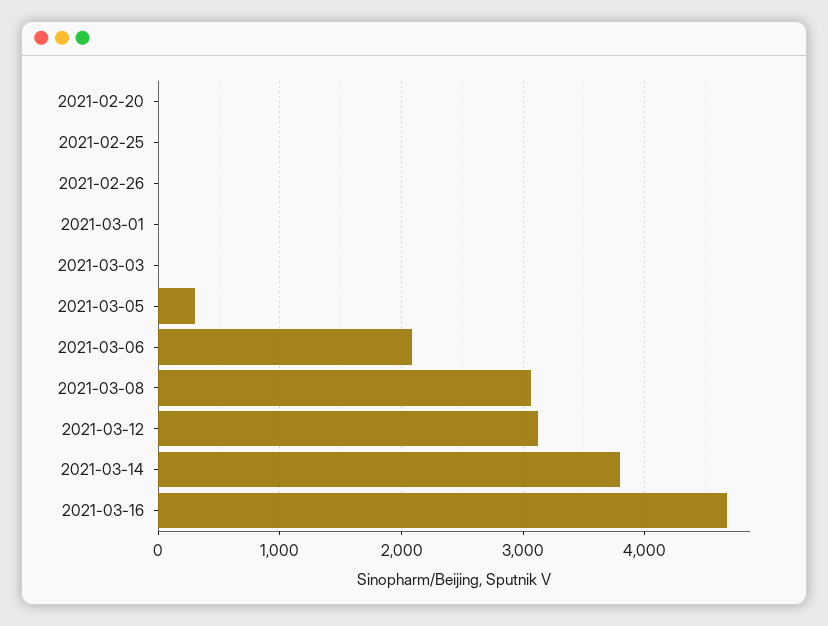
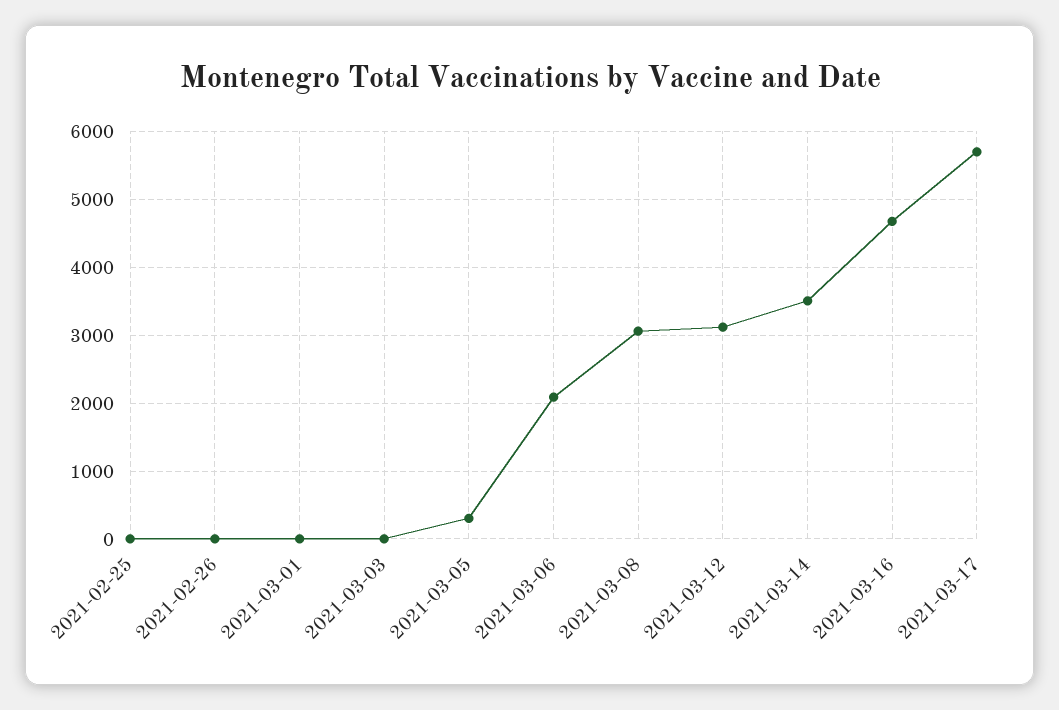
2021-02-20: 0 -> none
2021-03-14: 3800 -> 3500
2021-03-17: none -> 5700

